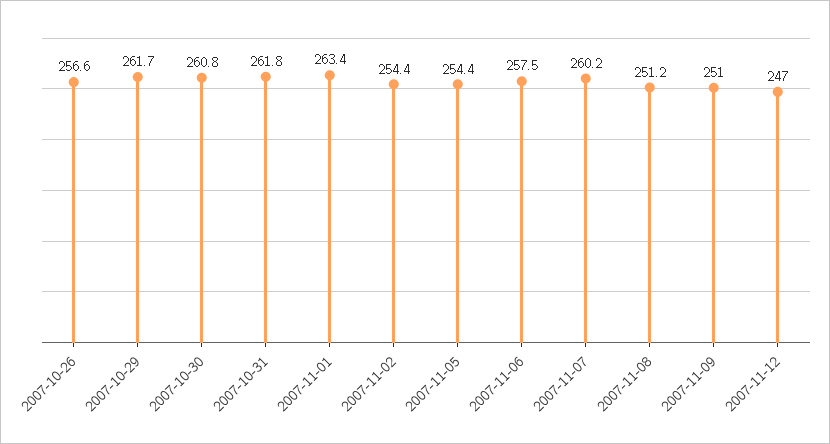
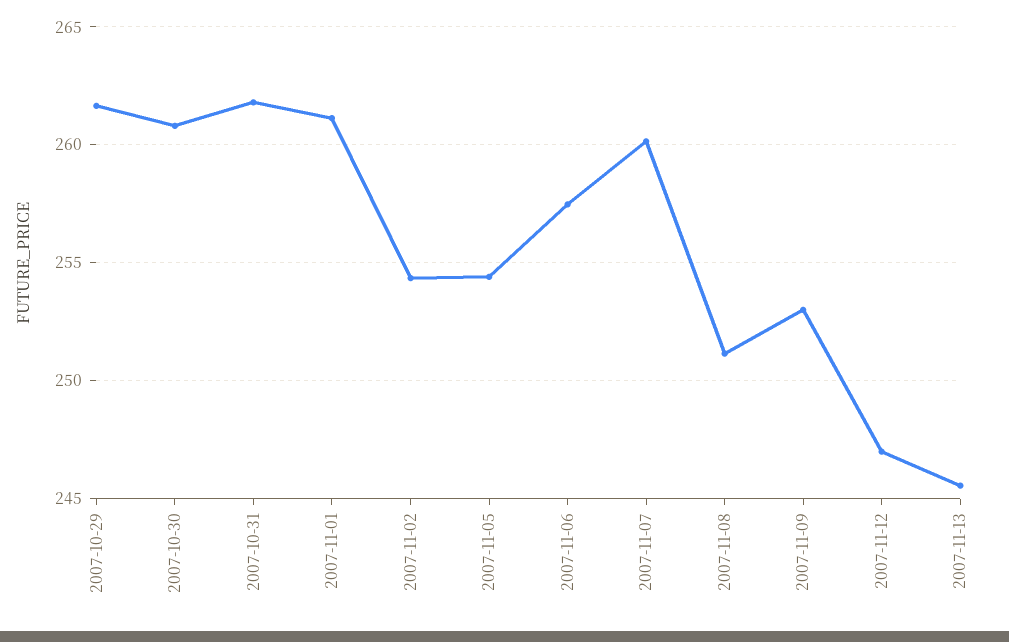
2007-10-26: 256.6 -> none
2007-11-01: 263.4 -> 261
2007-11-09: 251 -> 253
2007-11-13: none -> 245.5

